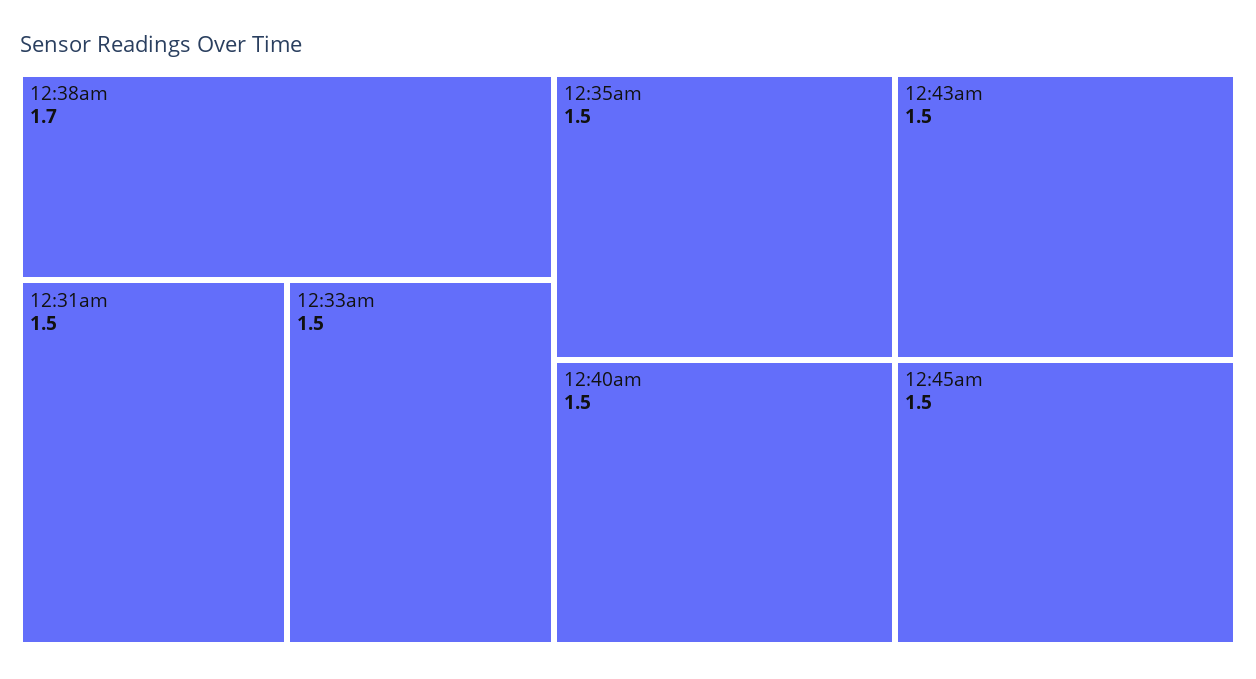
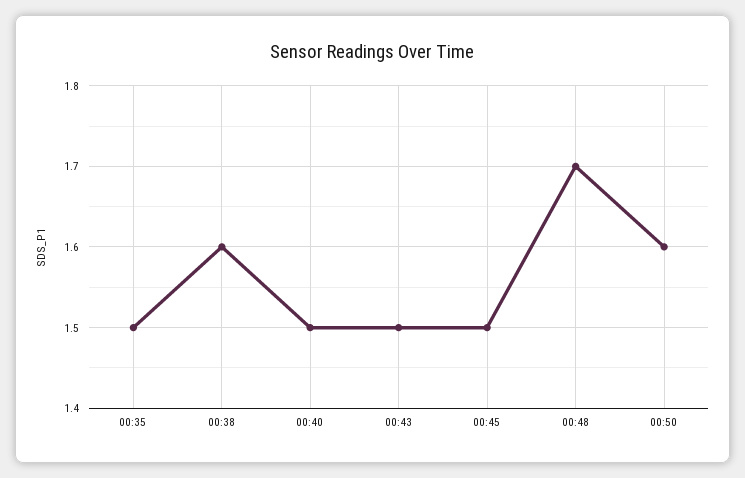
12:38am: 1.7 -> 1.6
12:31am: 1.5 -> none
12:33am: 1.5 -> none
00:48: none -> 1.7
00:50: none -> 1.6

